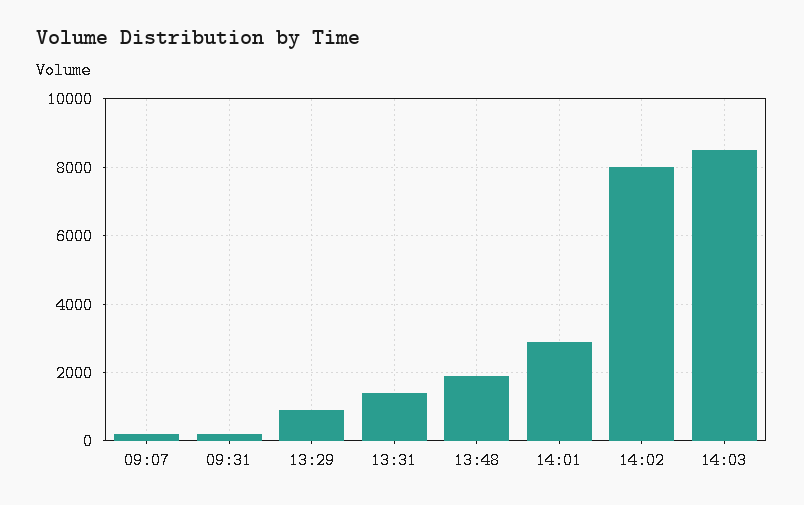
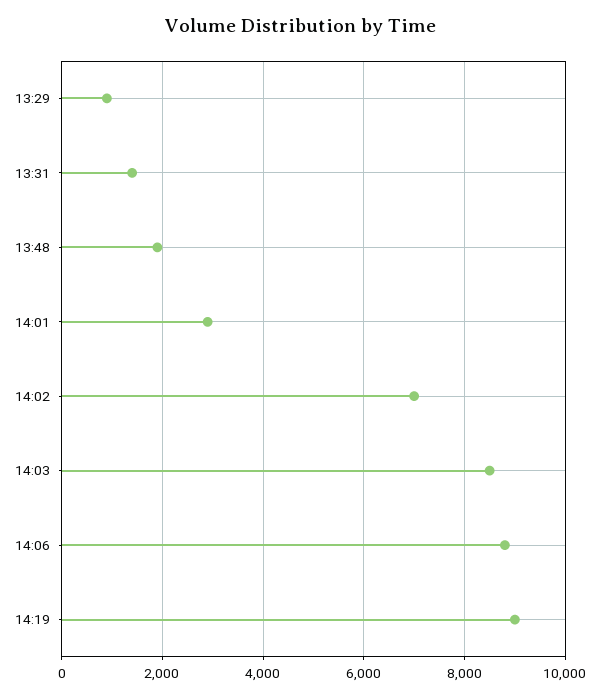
09:07: 200 -> none
09:31: 200 -> none
14:02: 8000 -> 7000
14:06: none -> 8800
14:19: none -> 9000

